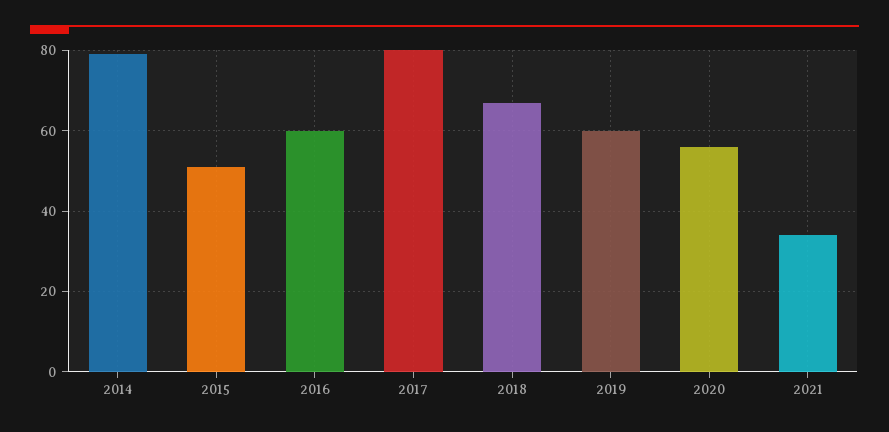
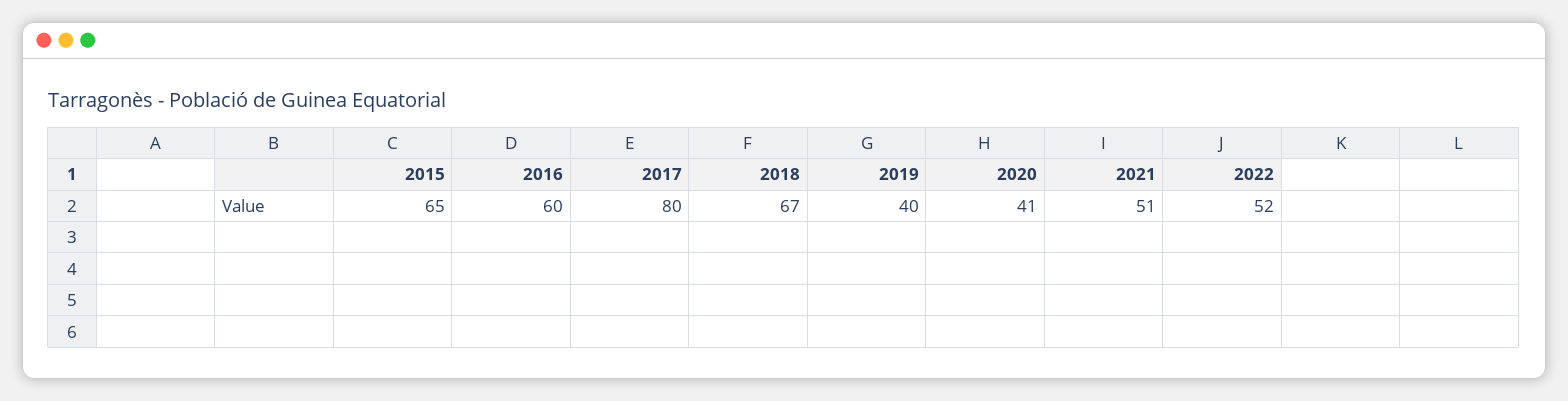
2014: 80 -> none
2015: 50 -> 65
2019: 60 -> 40
2020: 55 -> 41
2021: 35 -> 51
2022: none -> 52

